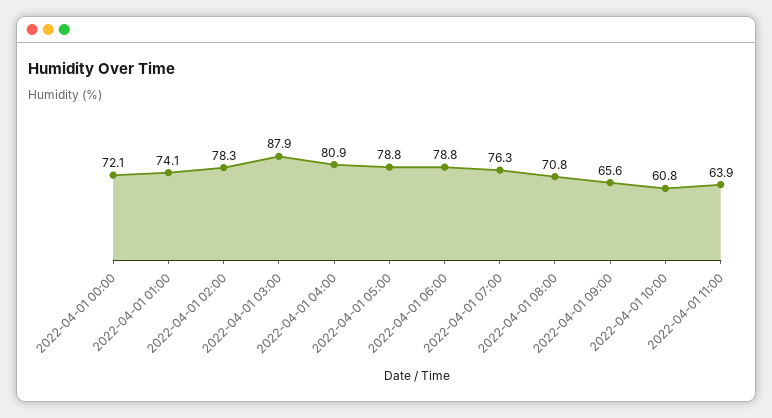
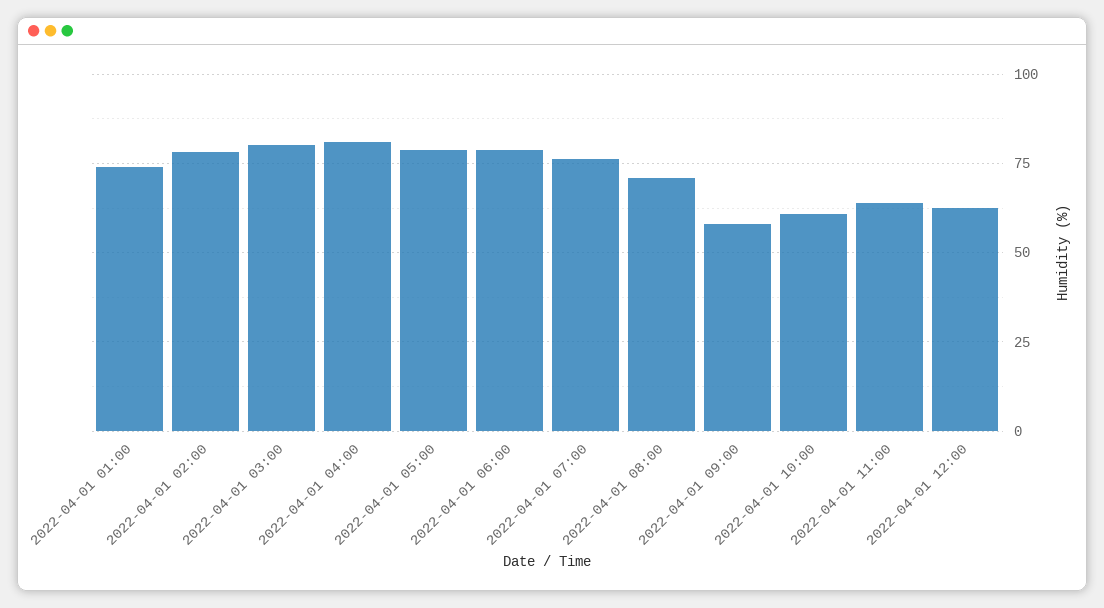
2022-04-01 00:00: 72.1 -> none
2022-04-01 03:00: 87.9 -> 80
2022-04-01 09:00: 65.6 -> 57.5
2022-04-01 12:00: none -> 62.5

